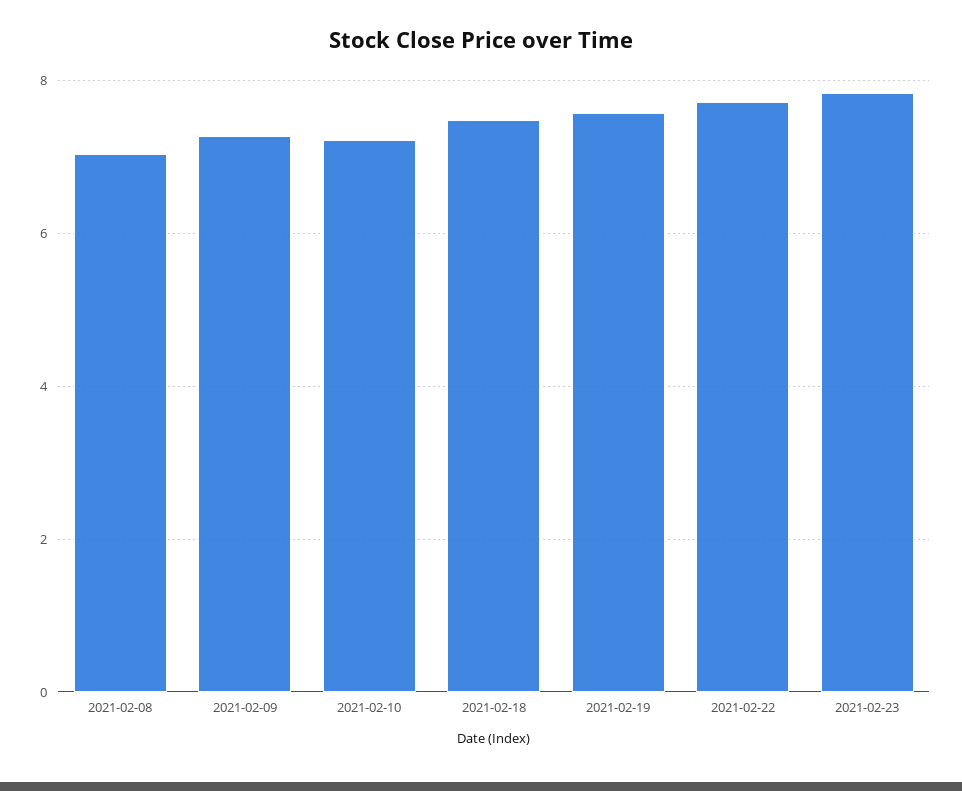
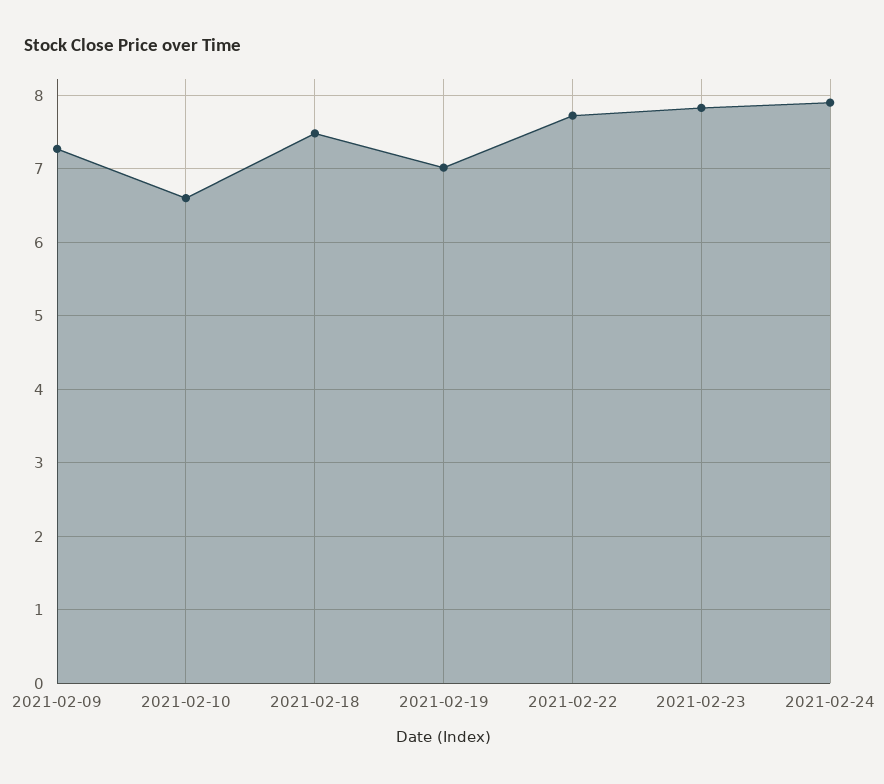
2021-02-08: 7 -> none
2021-02-10: 7.2 -> 6.6
2021-02-19: 7.6 -> 7
2021-02-24: none -> 7.9

